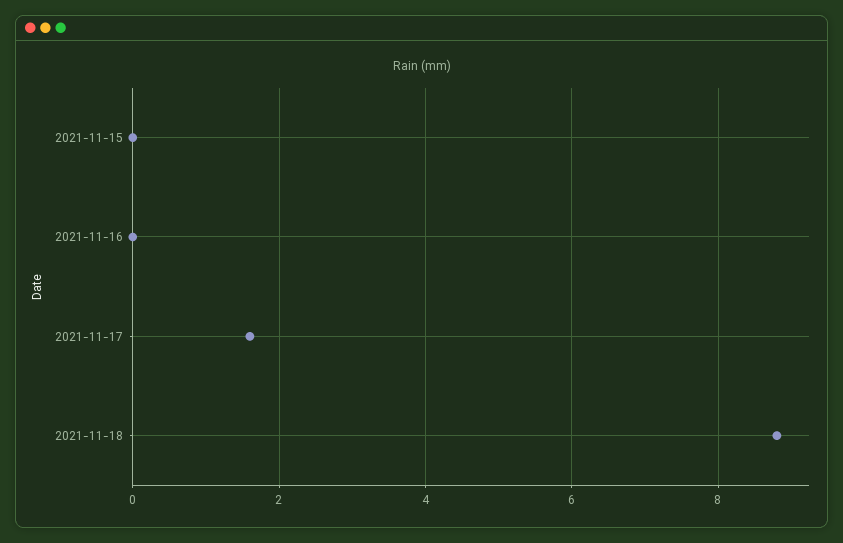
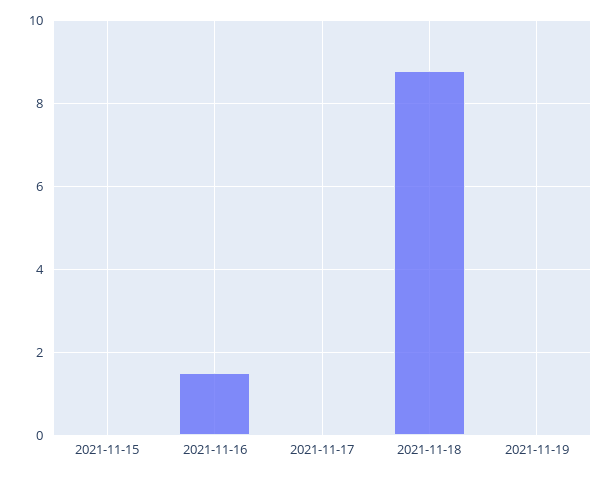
2021-11-16: 0 -> 1.5
2021-11-17: 1.5 -> 0
2021-11-19: none -> 0

